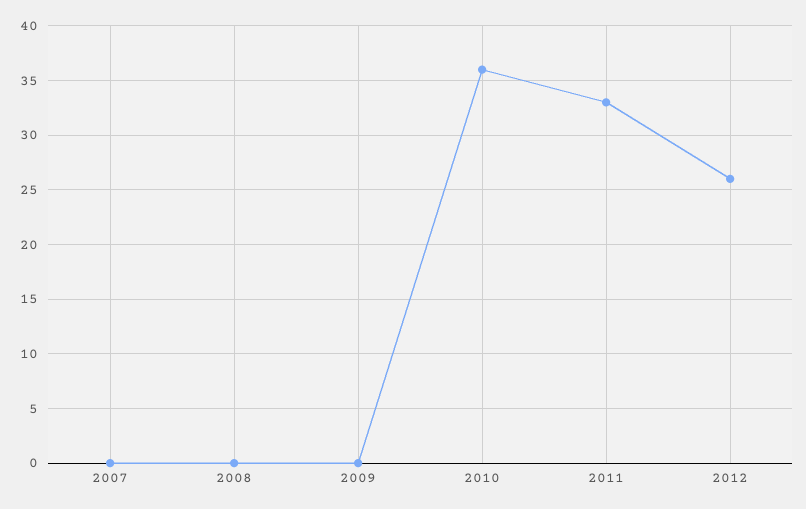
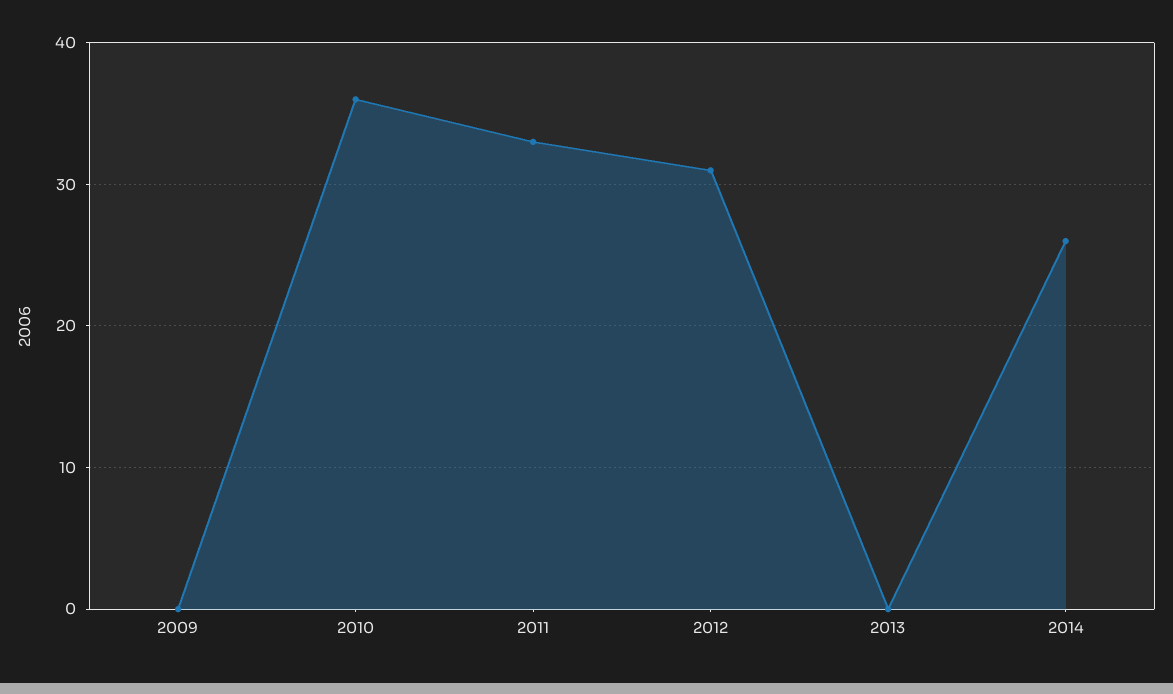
2007: 0 -> none
2008: 0 -> none
2012: 26 -> 31
2013: none -> 0
2014: none -> 26

